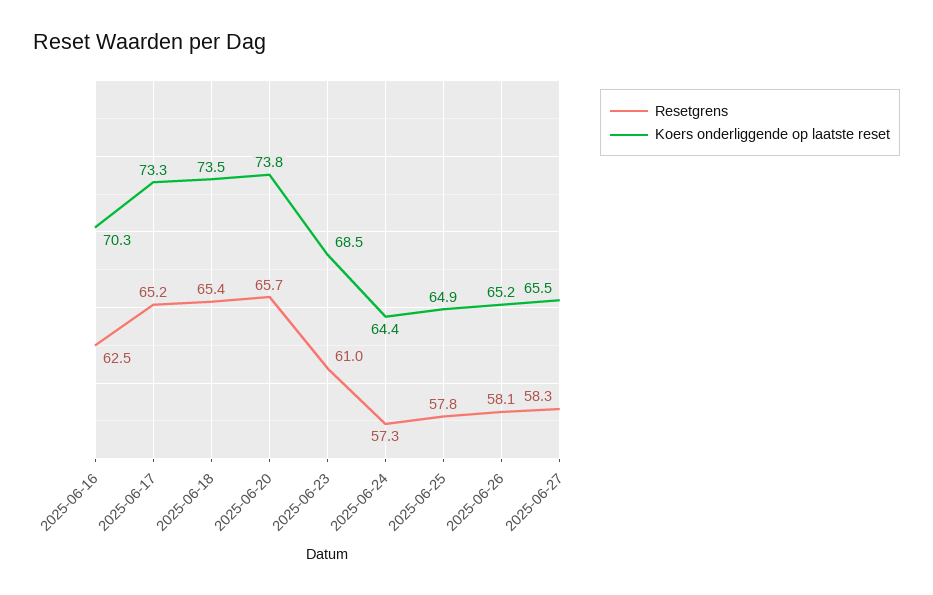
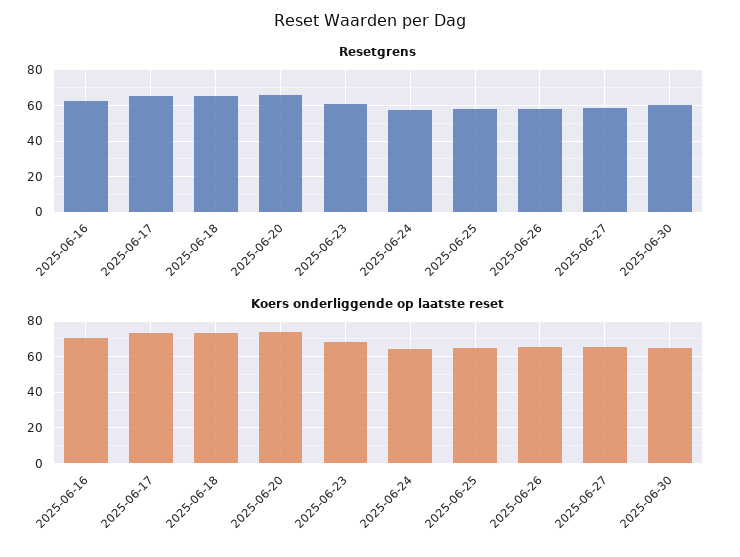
Resetgrens, 2025-06-30: none -> 60
Koers onderliggende op laatste reset, 2025-06-30: none -> 65

